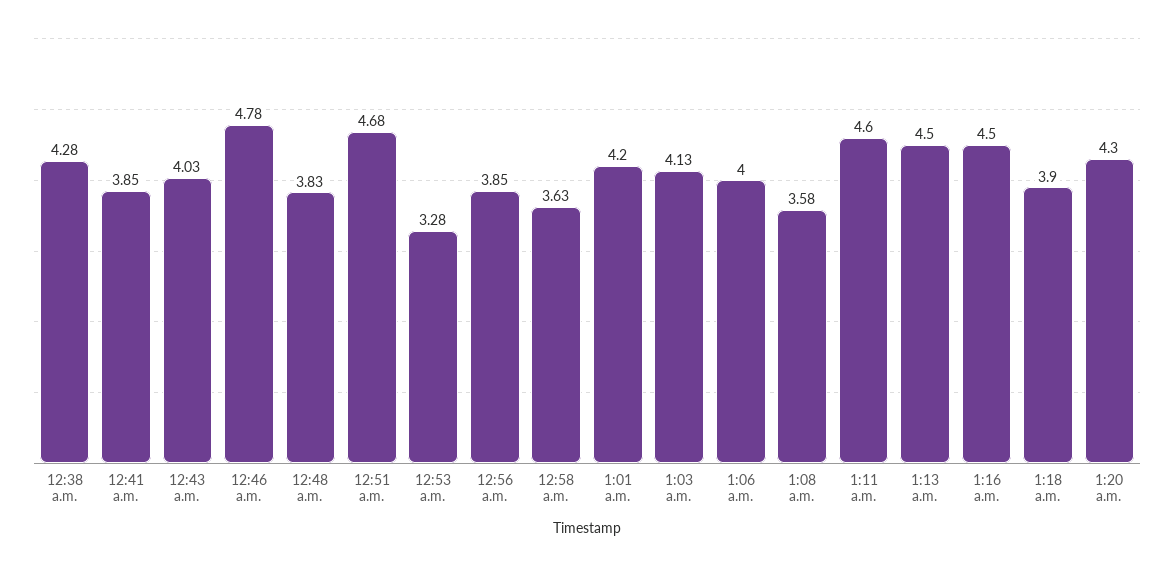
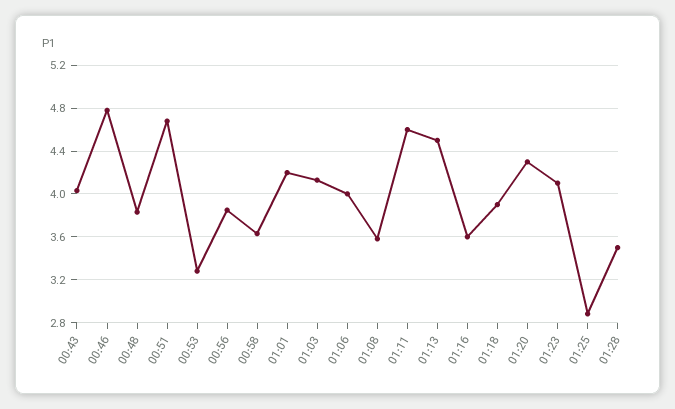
12:38 a.m.: 4.28 -> none
12:41 a.m.: 3.85 -> none
1:16 a.m.: 4.5 -> 3.6
01:23: none -> 4.1
01:25: none -> 2.9
01:28: none -> 3.5

